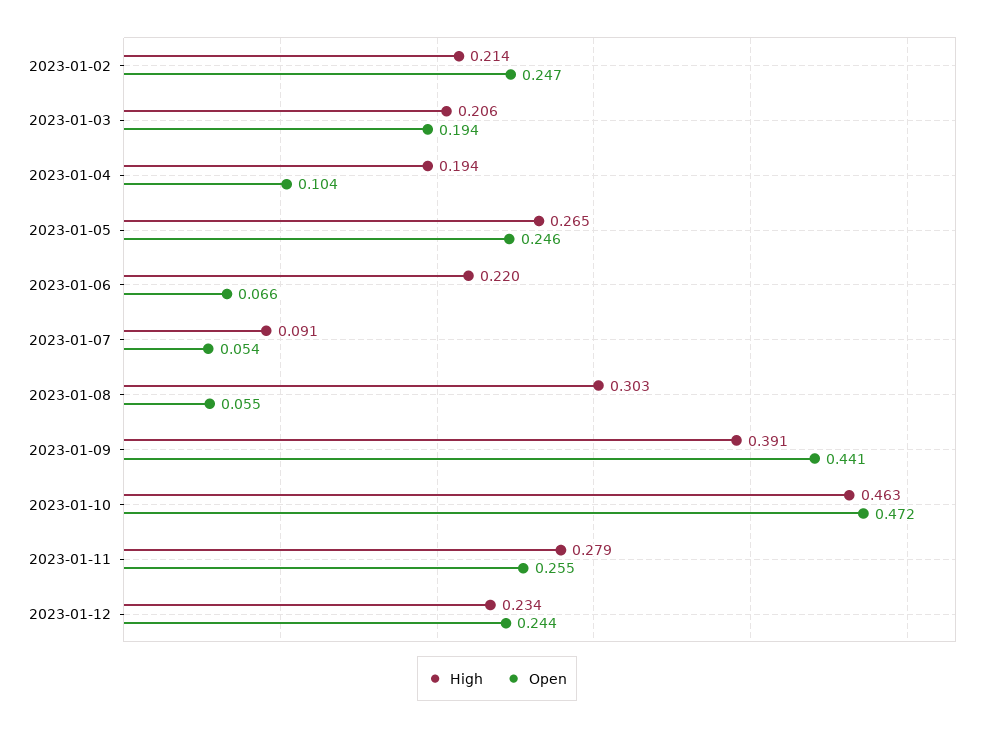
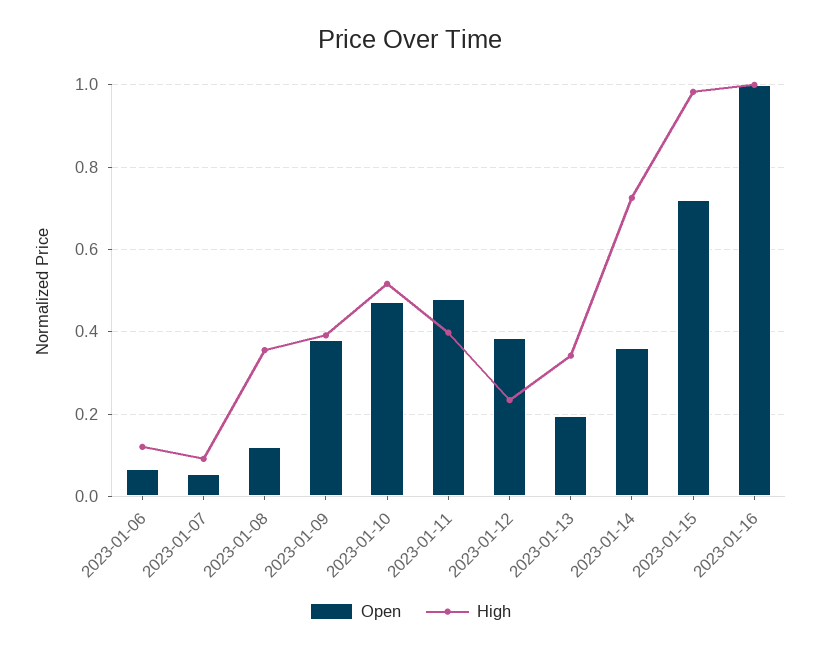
High, 2023-01-02: 0.214 -> none
Open, 2023-01-02: 0.247 -> none
High, 2023-01-03: 0.206 -> none
Open, 2023-01-03: 0.194 -> none
High, 2023-01-04: 0.194 -> none
Open, 2023-01-04: 0.104 -> none
High, 2023-01-05: 0.265 -> none
Open, 2023-01-05: 0.246 -> none
High, 2023-01-06: 0.22 -> 0.12
High, 2023-01-08: 0.303 -> 0.36
Open, 2023-01-08: 0.055 -> 0.12
Open, 2023-01-09: 0.441 -> 0.38
High, 2023-01-10: 0.463 -> 0.52
High, 2023-01-11: 0.279 -> 0.4
Open, 2023-01-11: 0.255 -> 0.48
Open, 2023-01-12: 0.244 -> 0.38
Open, 2023-01-13: none -> 0.2
High, 2023-01-13: none -> 0.34
Open, 2023-01-14: none -> 0.36
High, 2023-01-14: none -> 0.72
Open, 2023-01-15: none -> 0.72
High, 2023-01-15: none -> 0.98
Open, 2023-01-16: none -> 1
High, 2023-01-16: none -> 1

